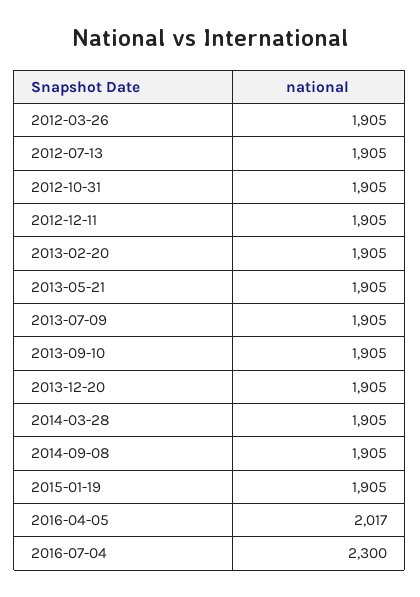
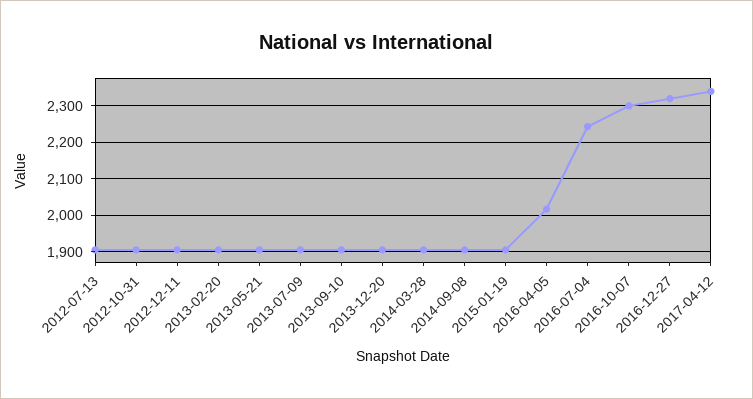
2012-03-26: 1905 -> none
2016-07-04: 2300 -> 2240
2016-10-07: none -> 2300
2016-12-27: none -> 2320
2017-04-12: none -> 2340

